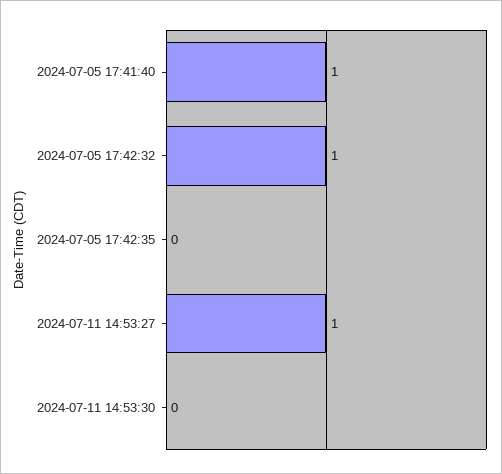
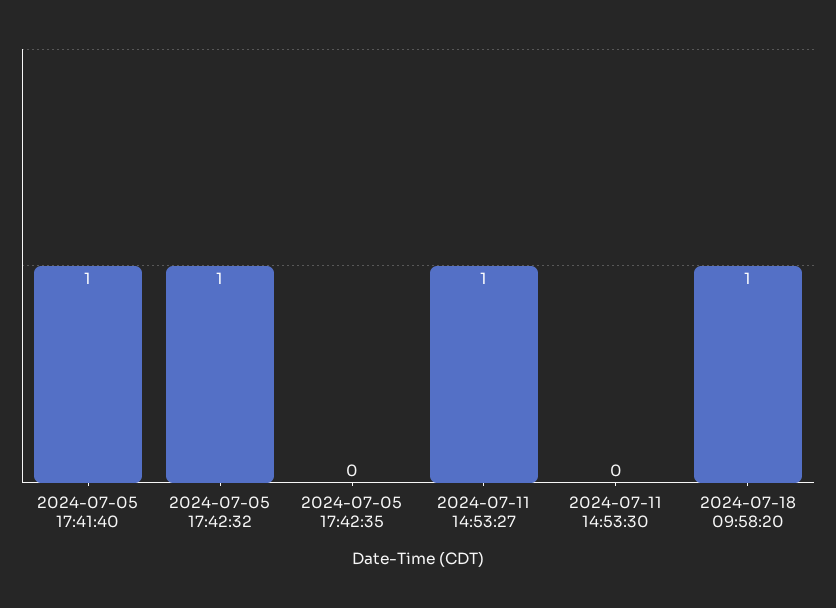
2024-07-18 09:58:20: none -> 1

